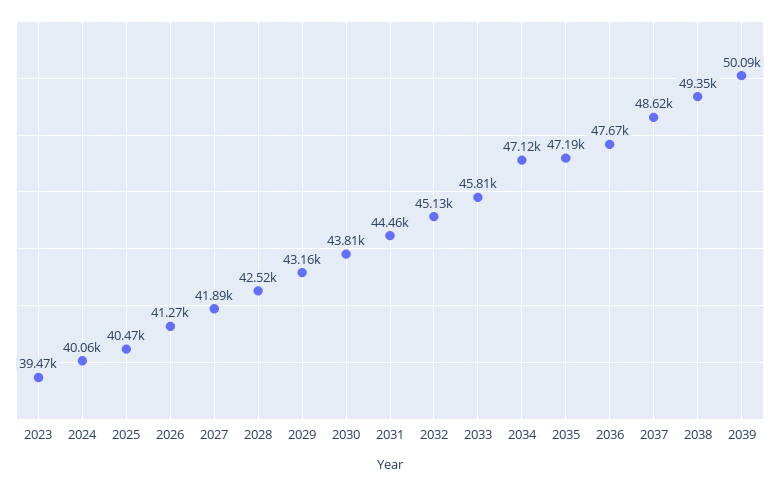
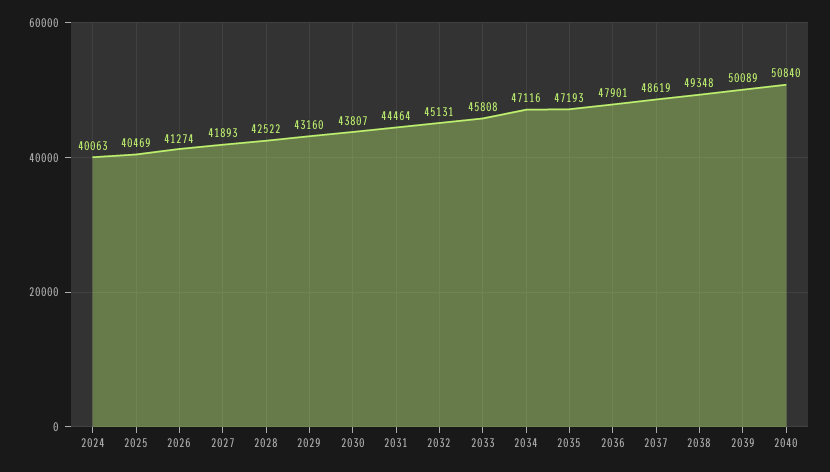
2023: 39470 -> none
2036: 47670 -> 47901
2040: none -> 50840

